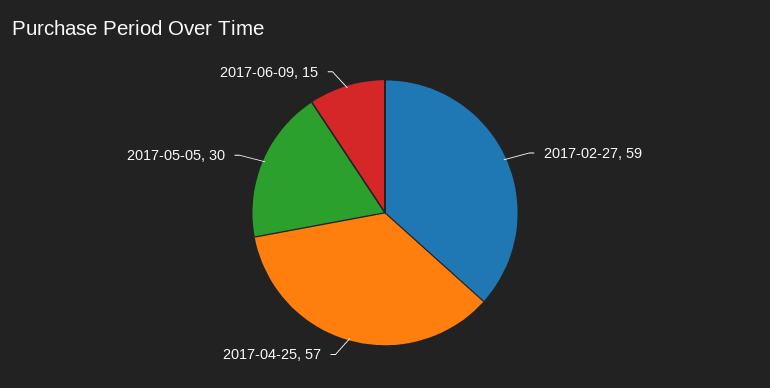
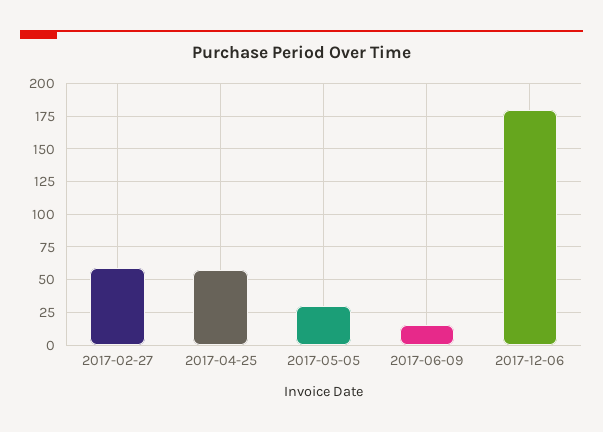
2017-12-06: none -> 180

